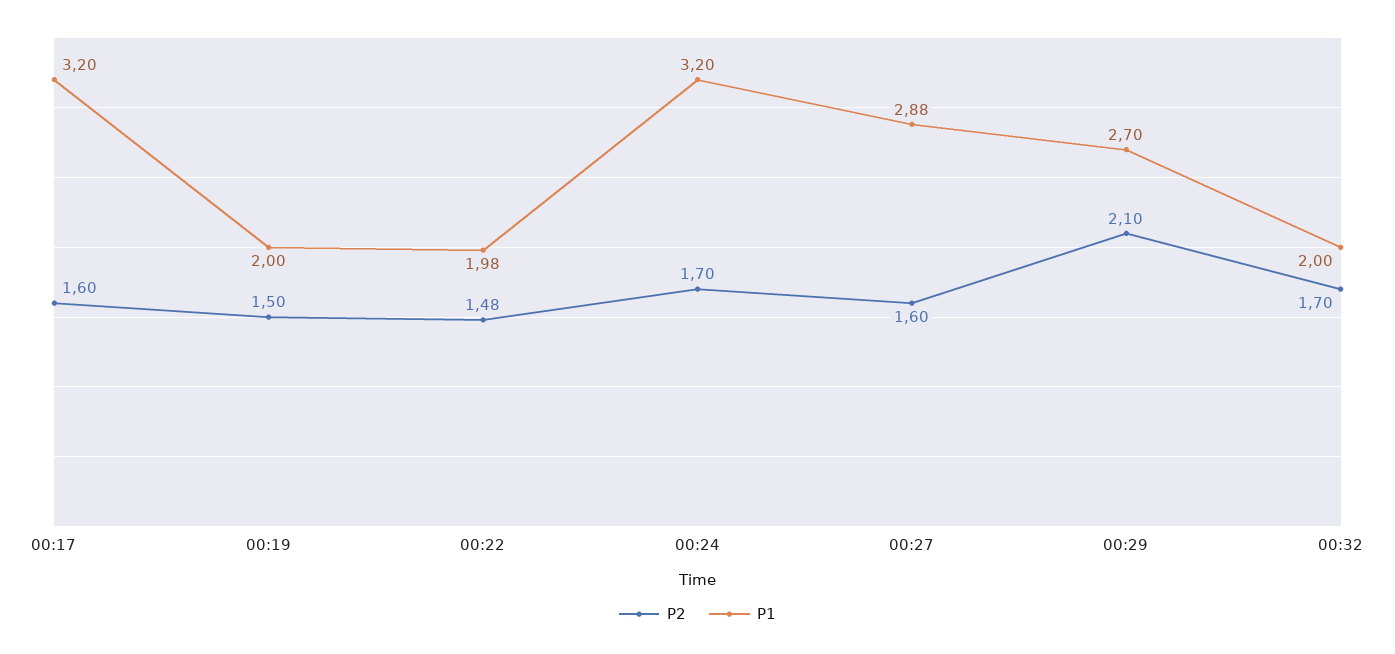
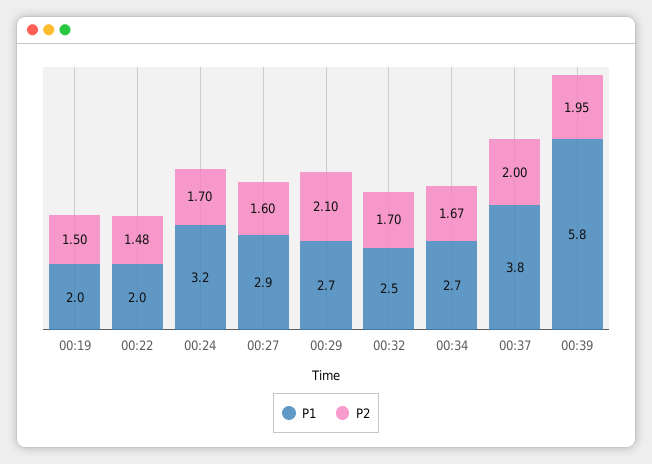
P2, 00:17: 1.6 -> none
P1, 00:17: 3.2 -> none
P1, 00:32: 2 -> 2.5
P1, 00:34: none -> 2.7
P2, 00:34: none -> 1.67
P1, 00:37: none -> 3.8
P2, 00:37: none -> 2
P1, 00:39: none -> 5.8
P2, 00:39: none -> 1.95

